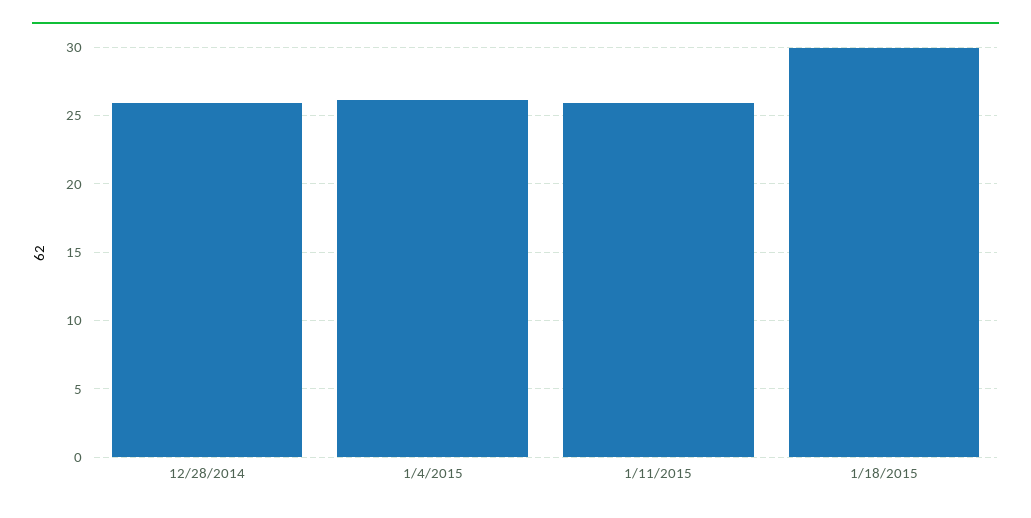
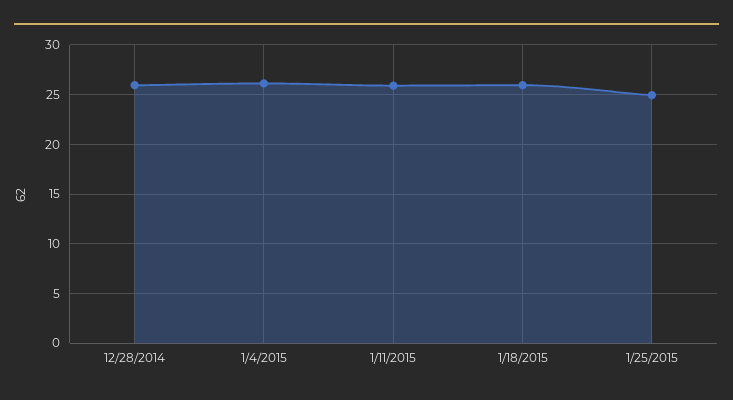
1/18/2015: 30 -> 26
1/25/2015: none -> 25

